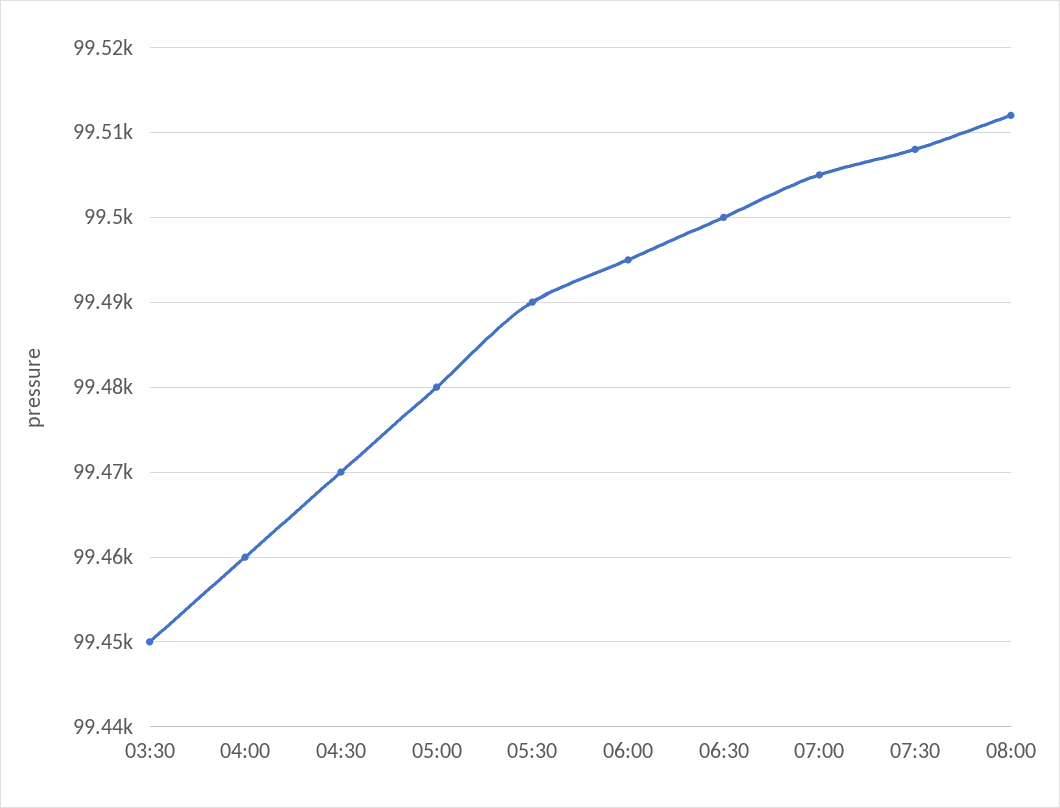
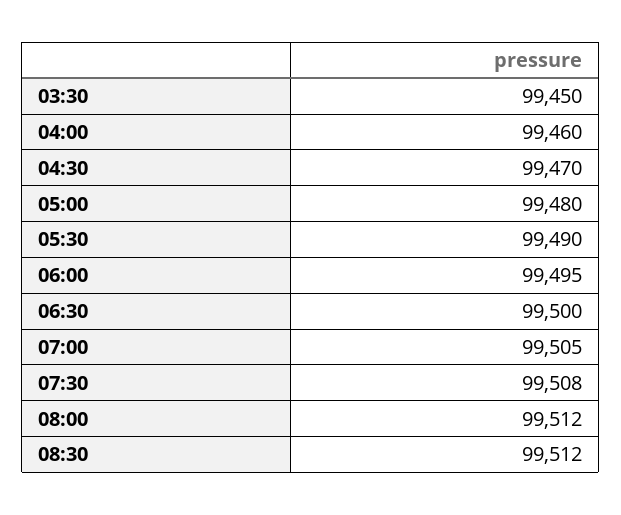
08:30: none -> 99512

